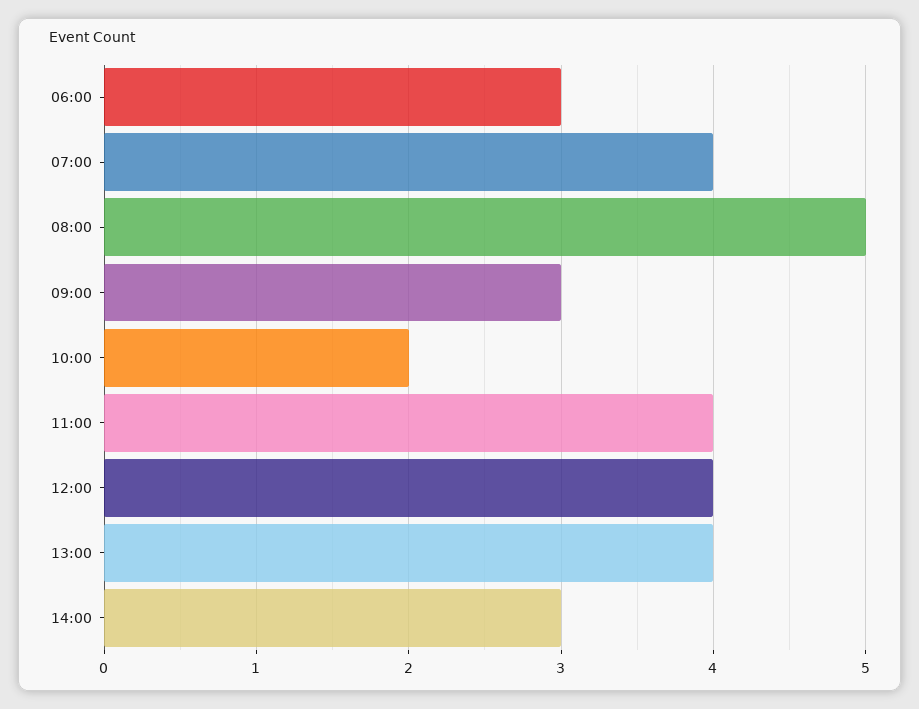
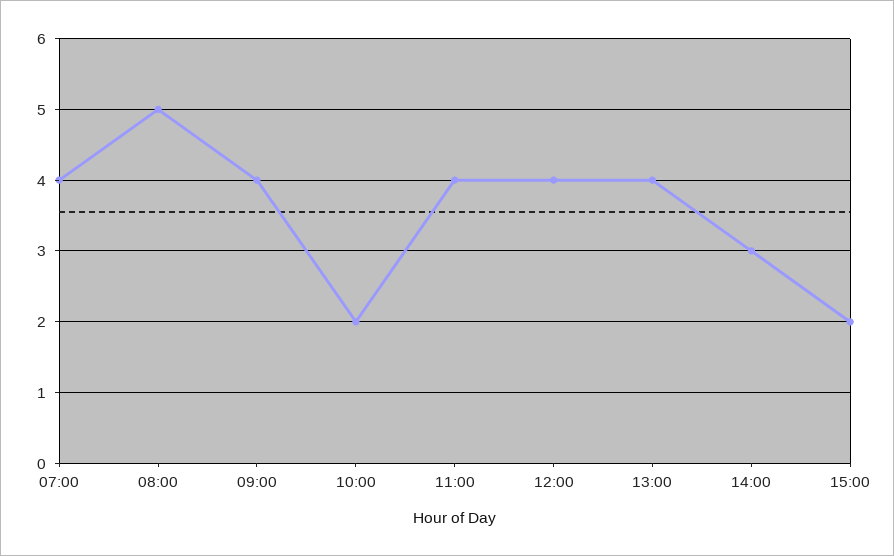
06:00: 3 -> none
09:00: 3 -> 4
15:00: none -> 2

